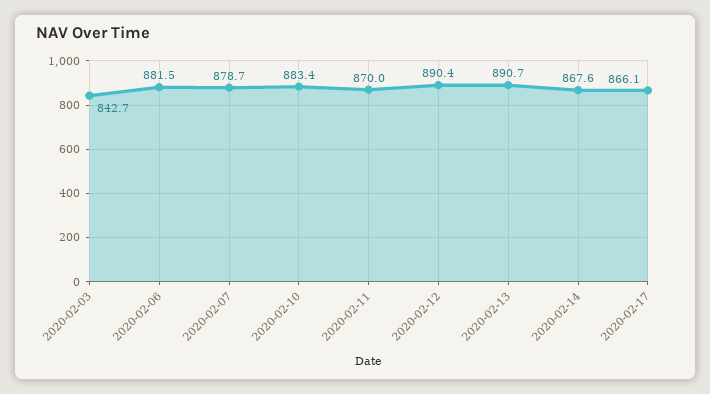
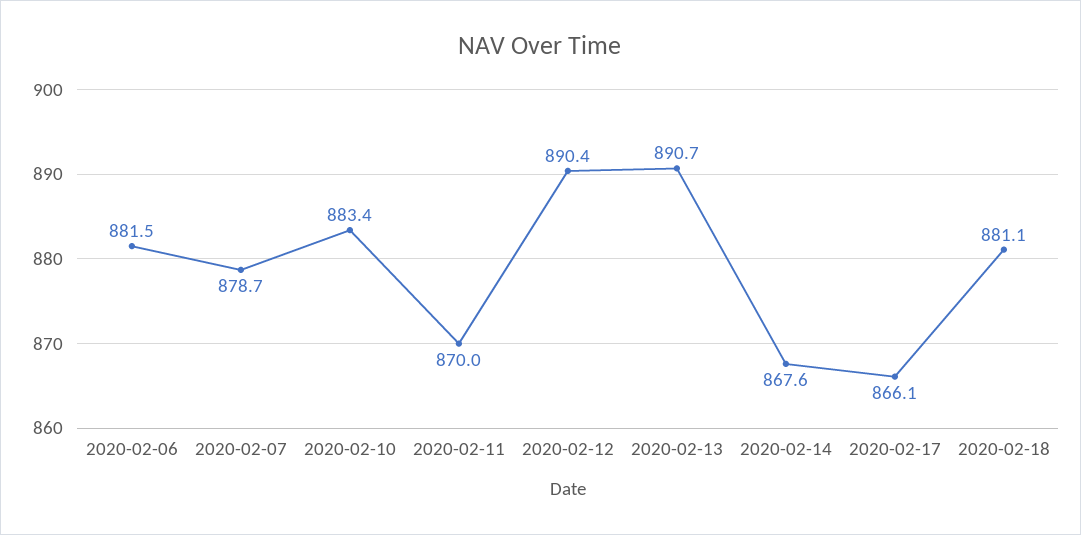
2020-02-03: 842.7 -> none
2020-02-18: none -> 881.1

